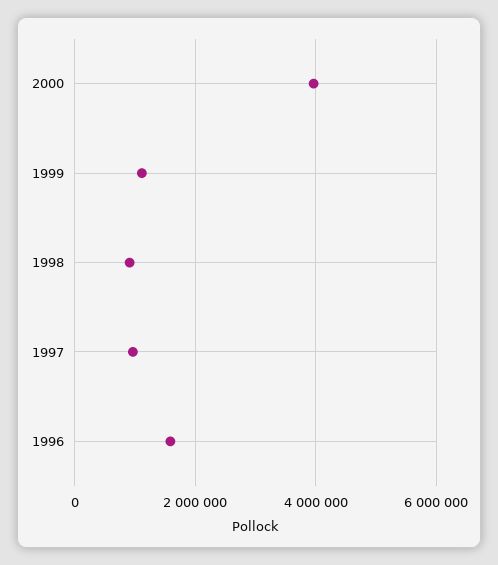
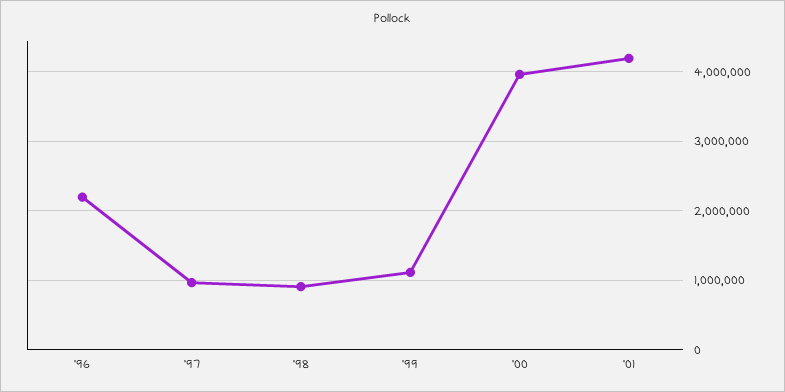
1996: 1600000 -> 2200000
'01: none -> 4200000

